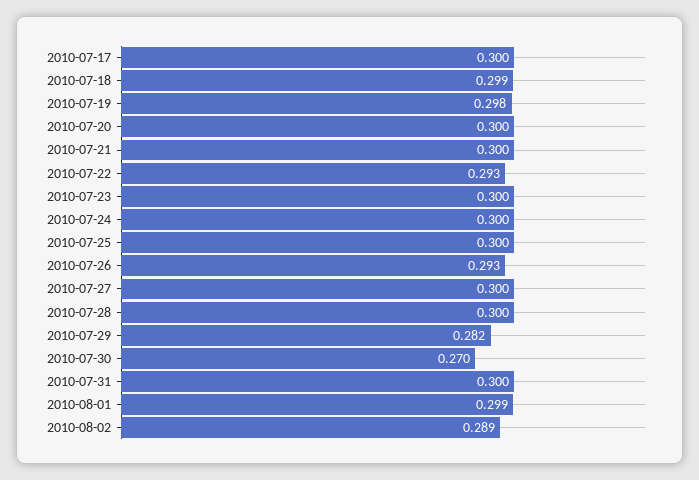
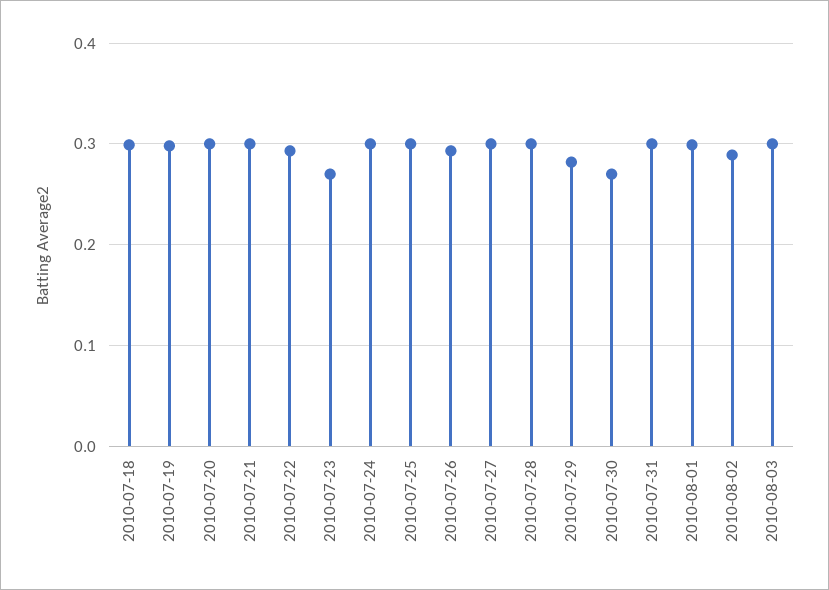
2010-07-17: 0.3 -> none
2010-07-23: 0.3 -> 0.27
2010-08-03: none -> 0.3

